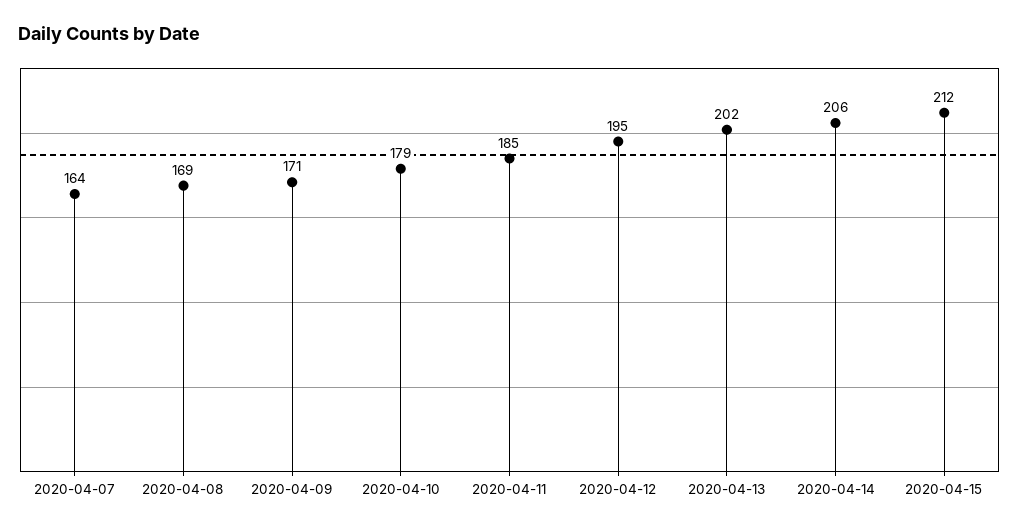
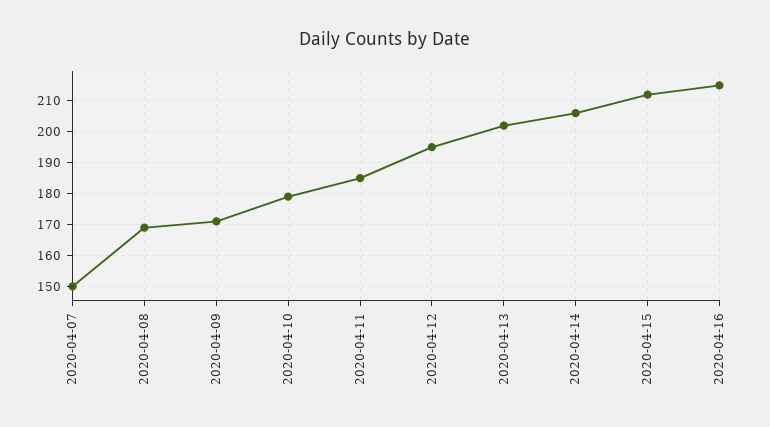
2020-04-07: 164 -> 150
2020-04-16: none -> 215

